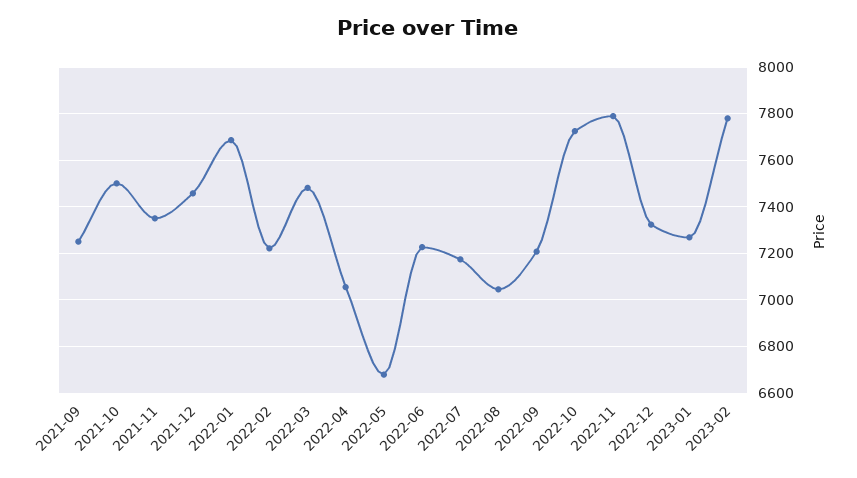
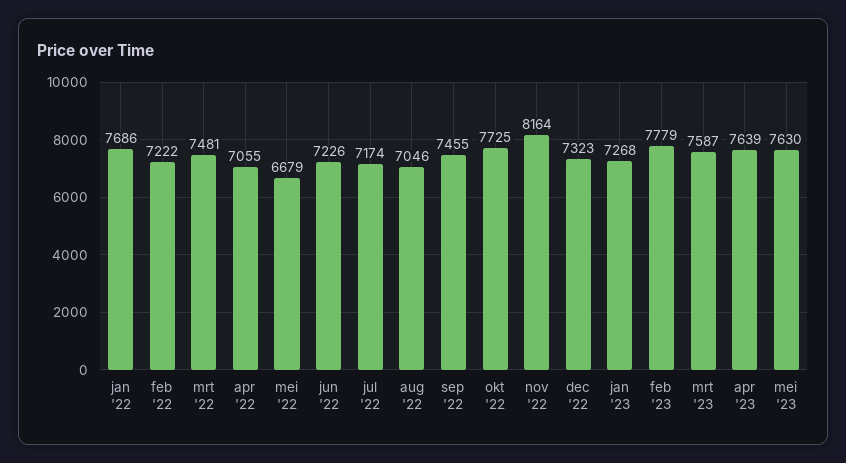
2021-09: 7250 -> none
2021-10: 7500 -> none
2021-11: 7350 -> none
2021-12: 7450 -> none
2022-09: 7200 -> 7455
2022-11: 7800 -> 8164
mrt '23: none -> 7587
apr '23: none -> 7639
mei '23: none -> 7630

